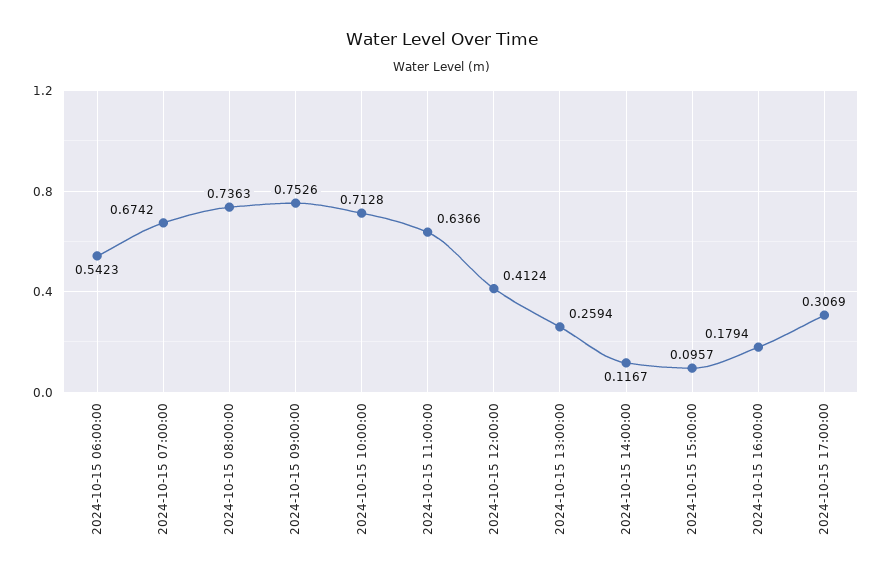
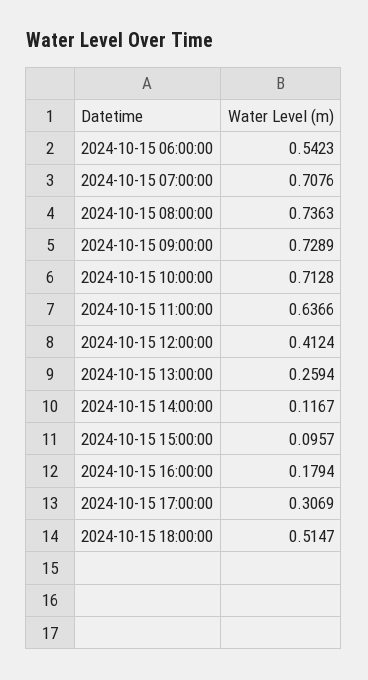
2024-10-15 07:00:00: 0.6742 -> 0.7076
2024-10-15 09:00:00: 0.7526 -> 0.7289
2024-10-15 18:00:00: none -> 0.5147

